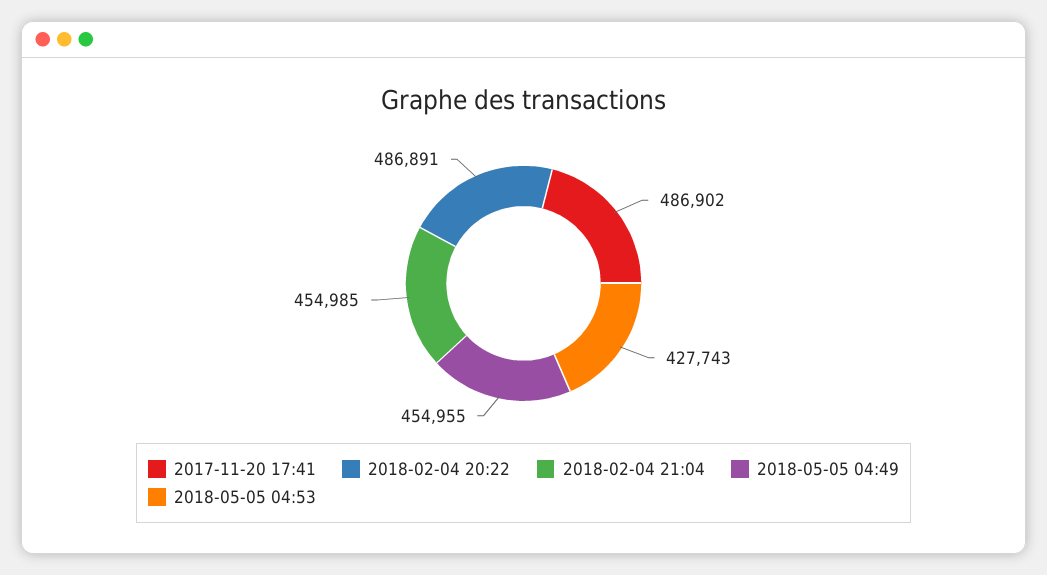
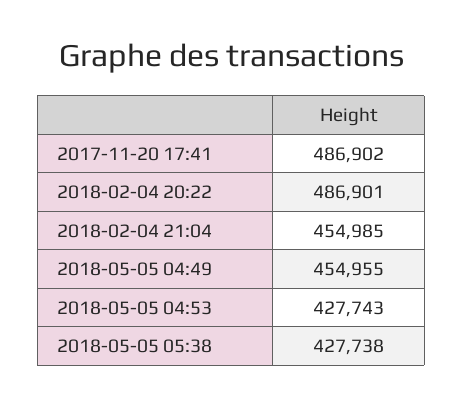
2018-02-04 20:22: 486891 -> 486901
2018-05-05 05:38: none -> 427738

